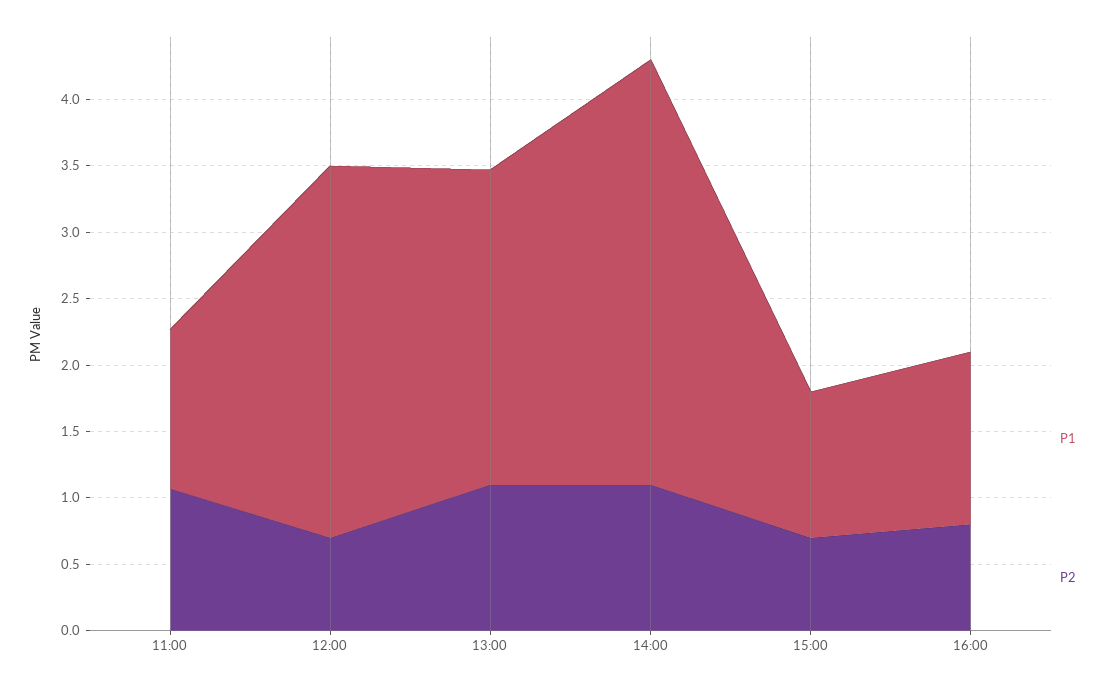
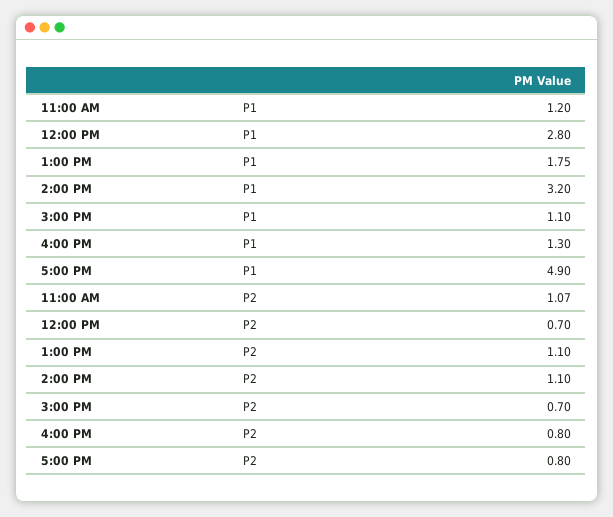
P1, 13:00: 2.4 -> 1.75
P1, 5:00 PM: none -> 4.9
P2, 5:00 PM: none -> 0.8

